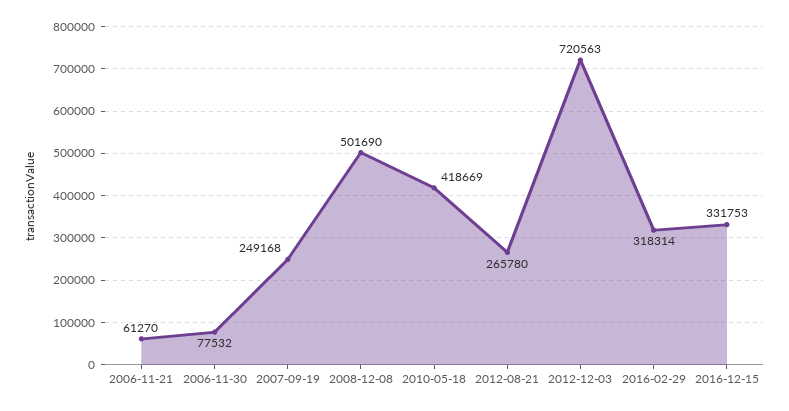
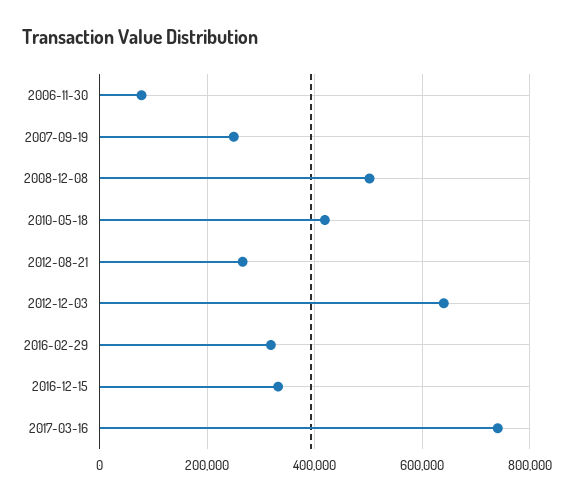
2006-11-21: 61270 -> none
2012-12-03: 720563 -> 640000
2017-03-16: none -> 740000

